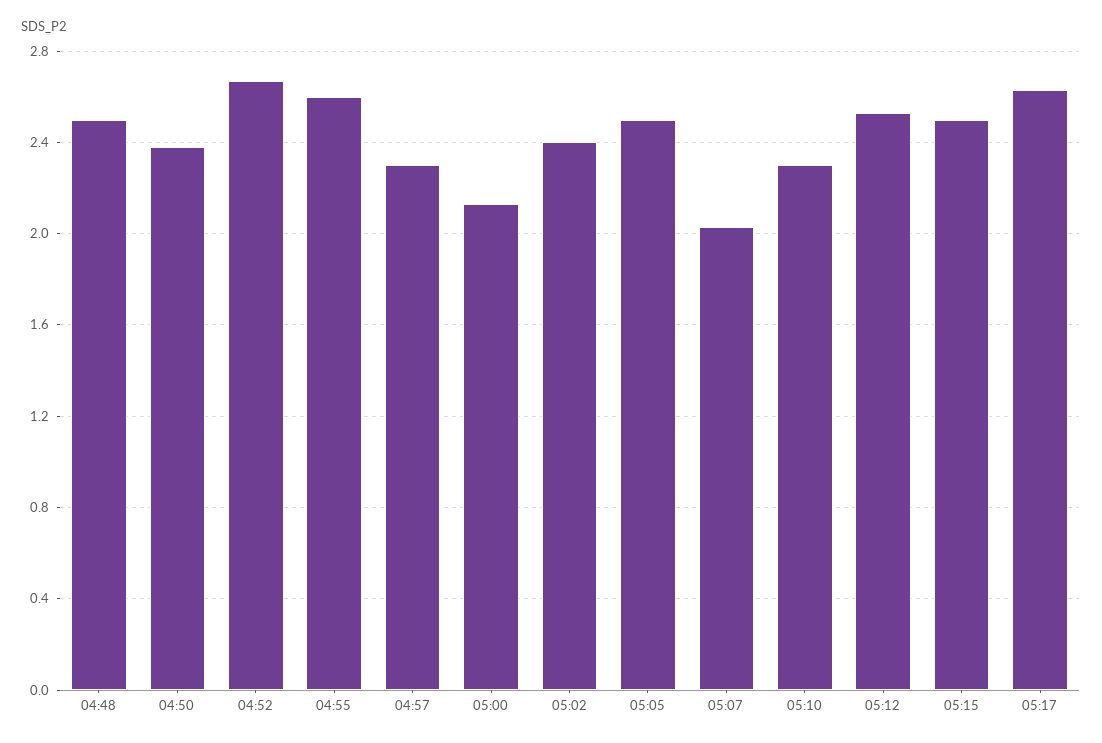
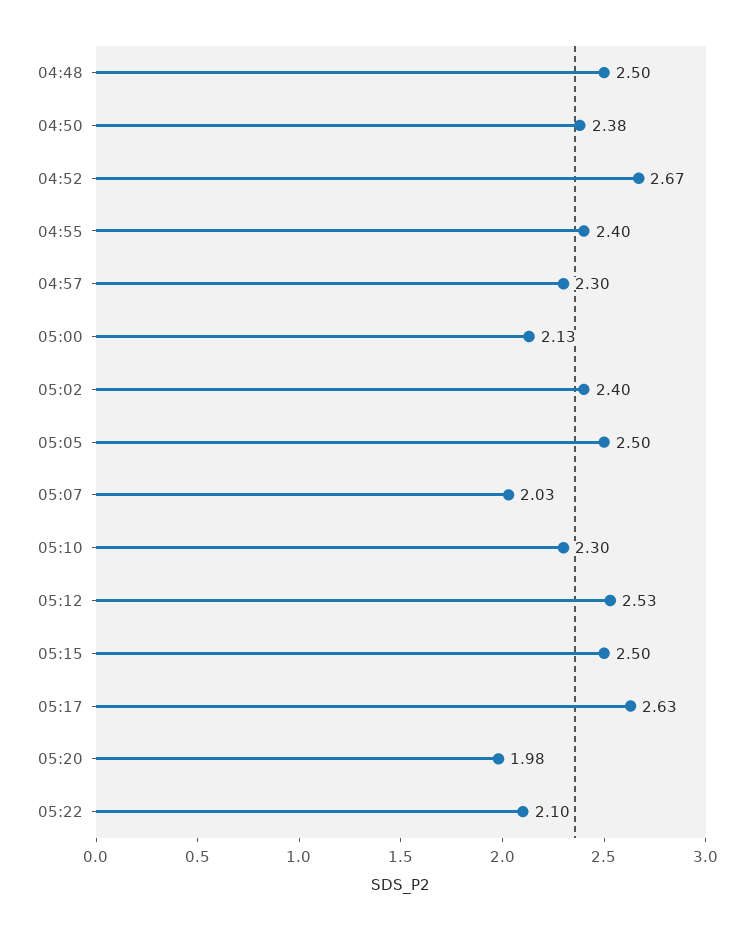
04:55: 2.6 -> 2.4
05:20: none -> 1.98
05:22: none -> 2.1

